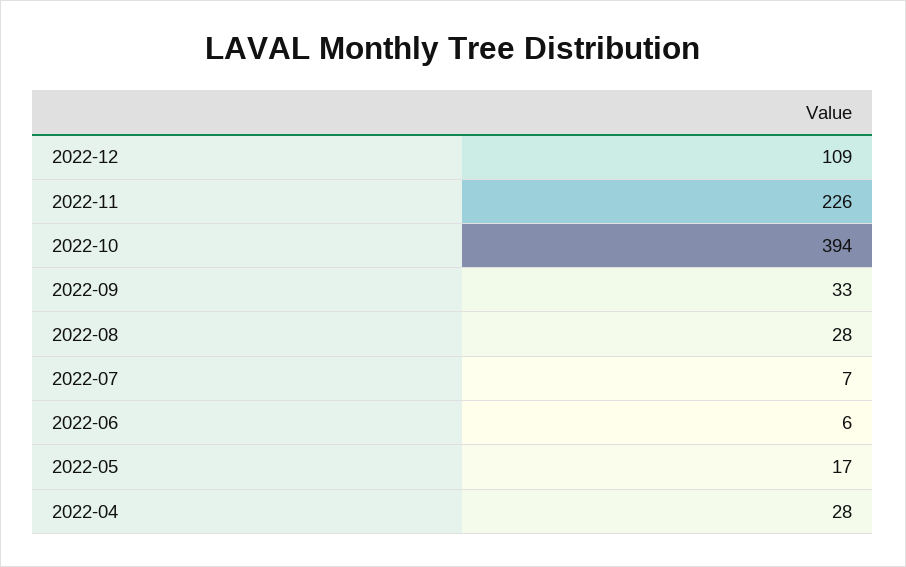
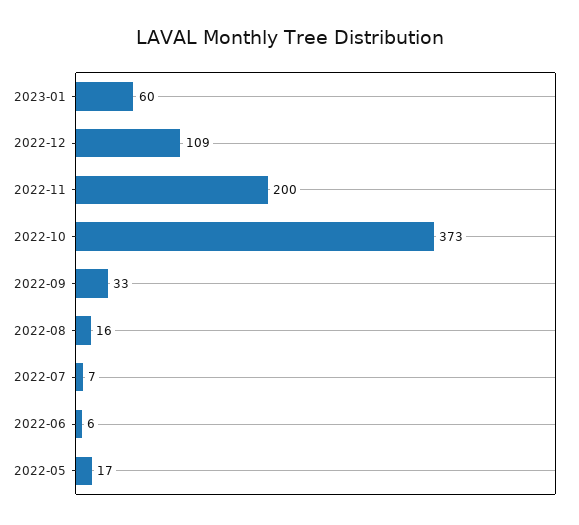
2022-11: 226 -> 200
2022-10: 394 -> 373
2022-08: 28 -> 16
2022-04: 28 -> none
2023-01: none -> 60

